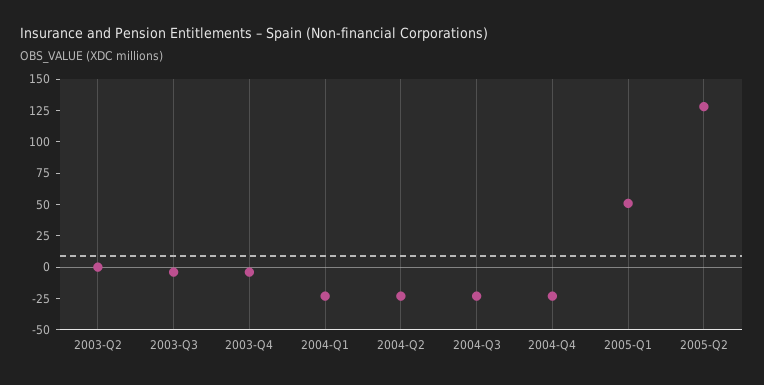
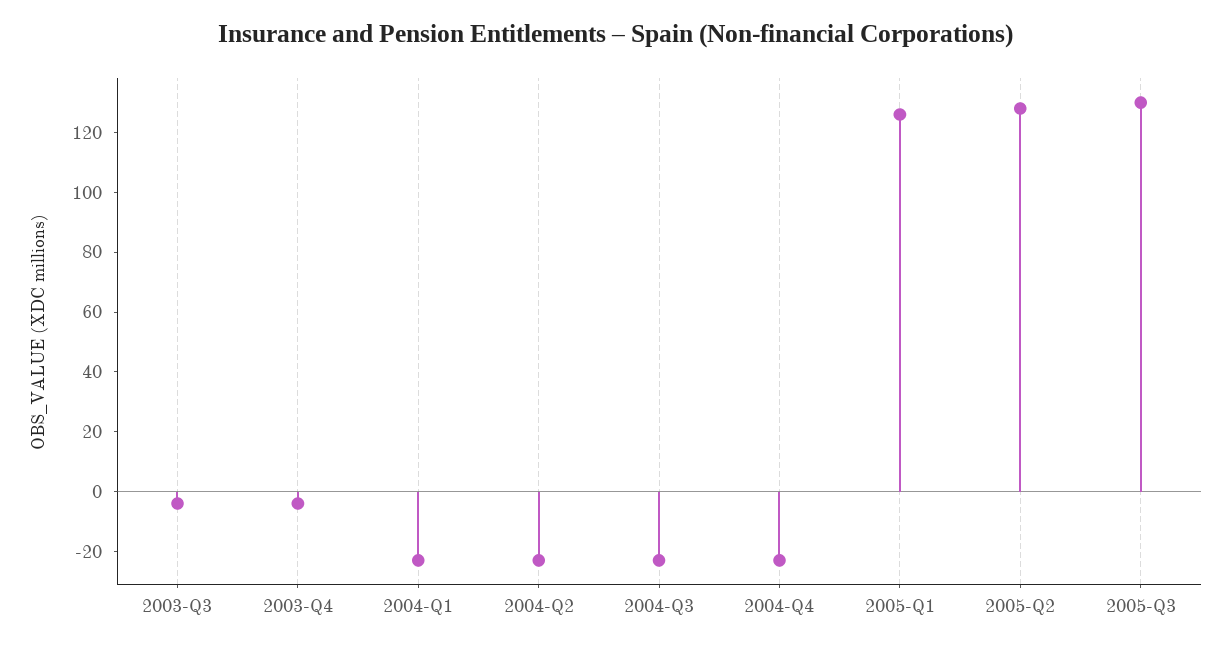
2003-Q2: 0 -> none
2005-Q1: 50 -> 125
2005-Q3: none -> 130

